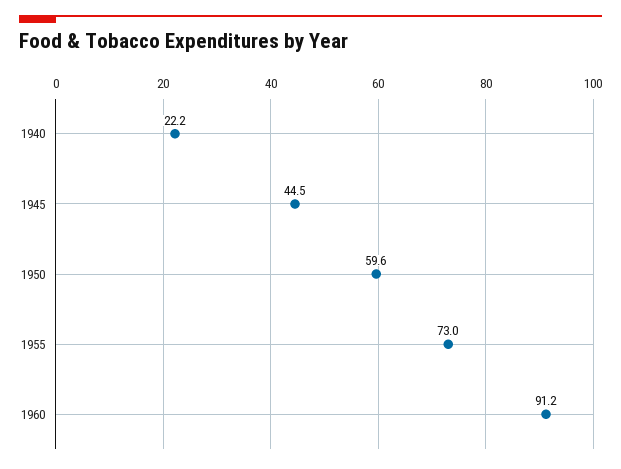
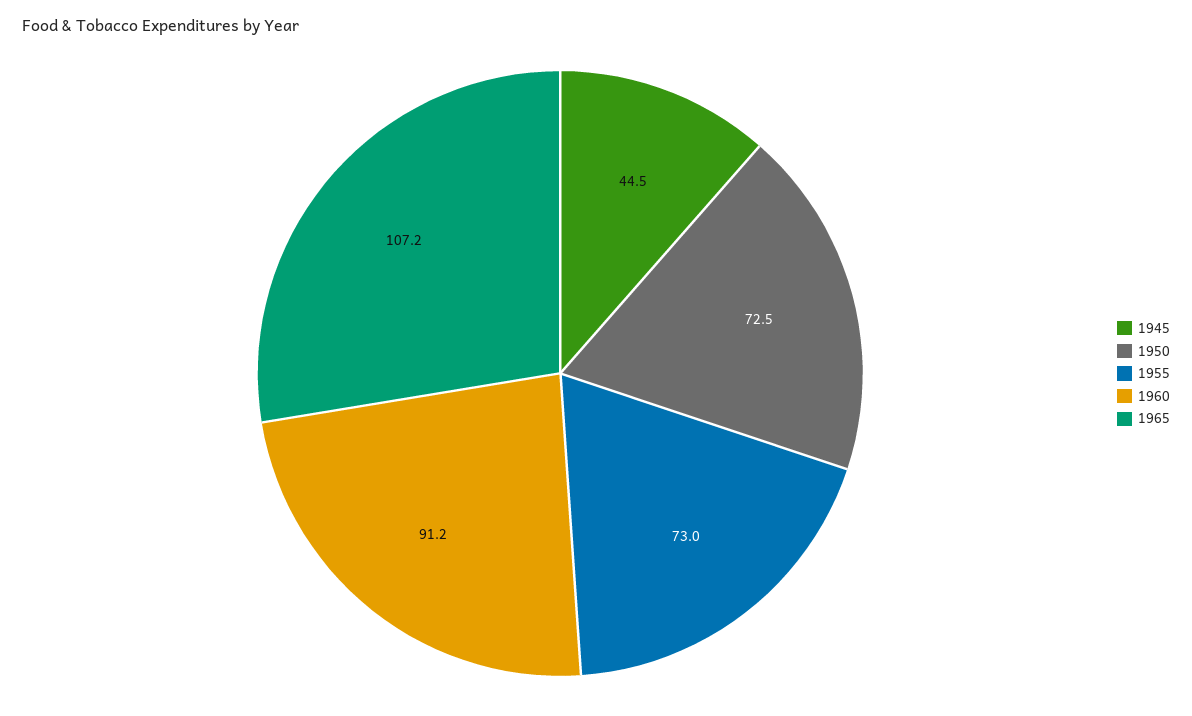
1940: 22.2 -> none
1950: 59.6 -> 72.5
1965: none -> 107.2

